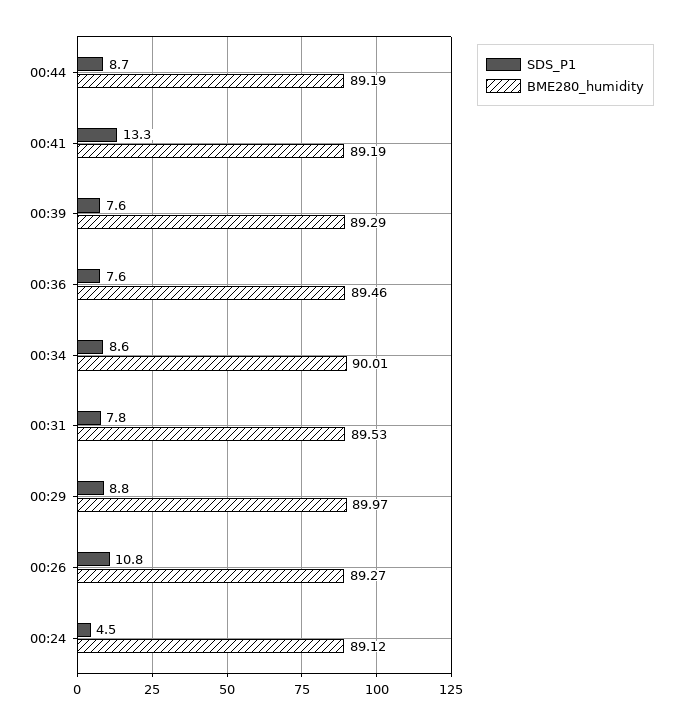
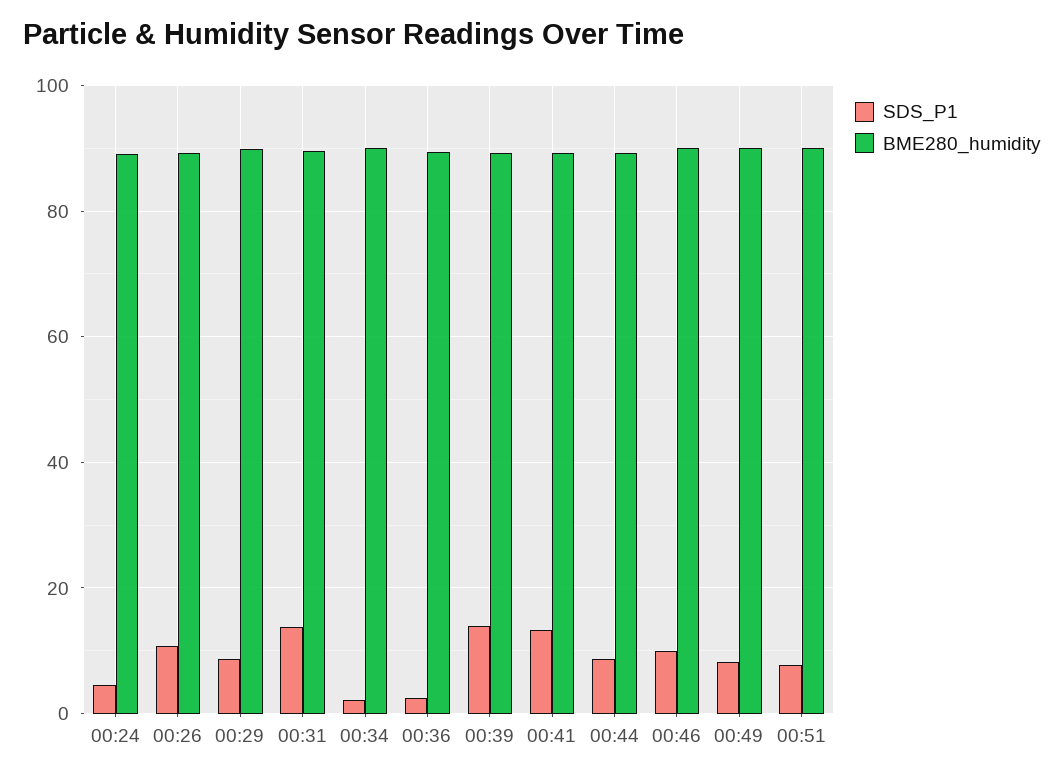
SDS_P1, 00:39: 7.6 -> 14
SDS_P1, 00:36: 7.6 -> 2
SDS_P1, 00:34: 8.6 -> 2
SDS_P1, 00:31: 7.8 -> 14
SDS_P1, 00:46: none -> 10
BME280_humidity, 00:46: none -> 90
SDS_P1, 00:49: none -> 8
BME280_humidity, 00:49: none -> 90
SDS_P1, 00:51: none -> 8
BME280_humidity, 00:51: none -> 90

